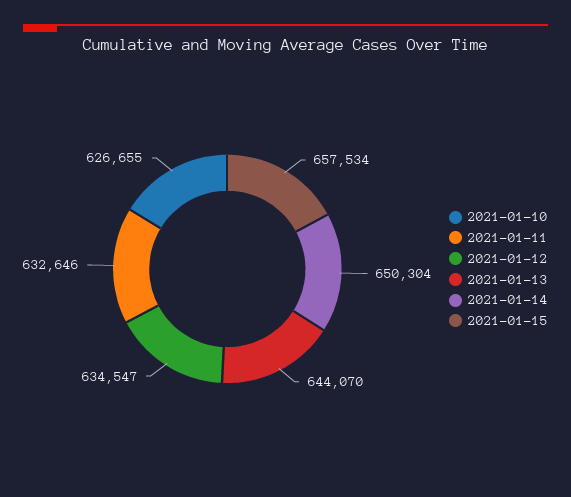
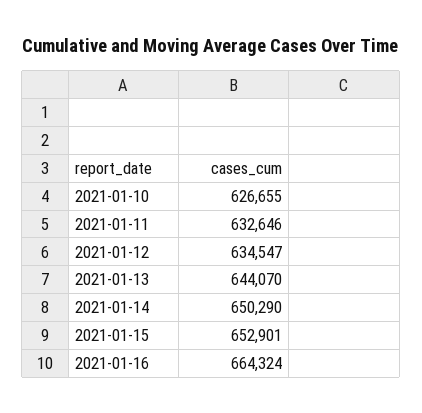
2021-01-14: 650304 -> 650290
2021-01-15: 657534 -> 652901
2021-01-16: none -> 664324

